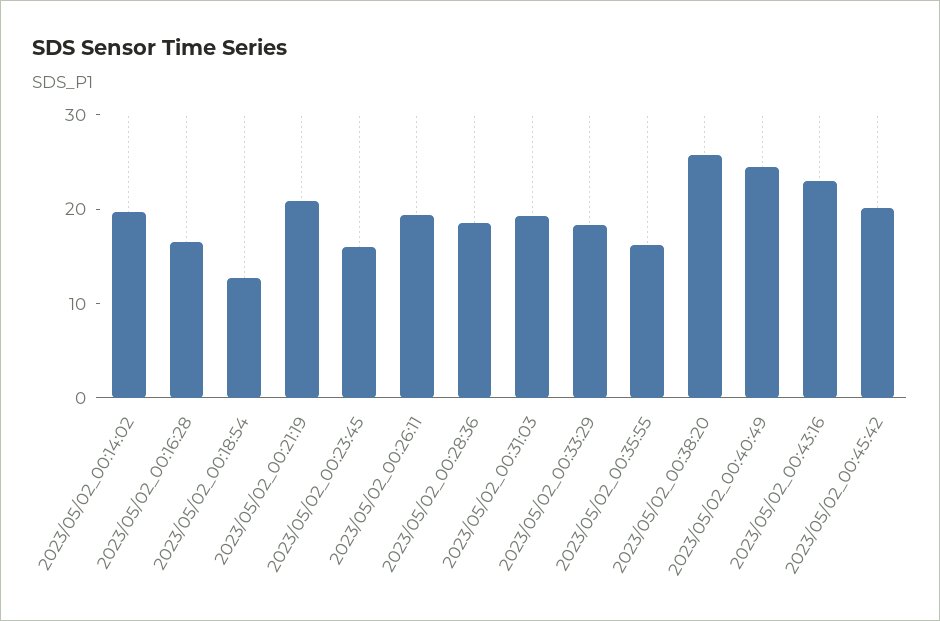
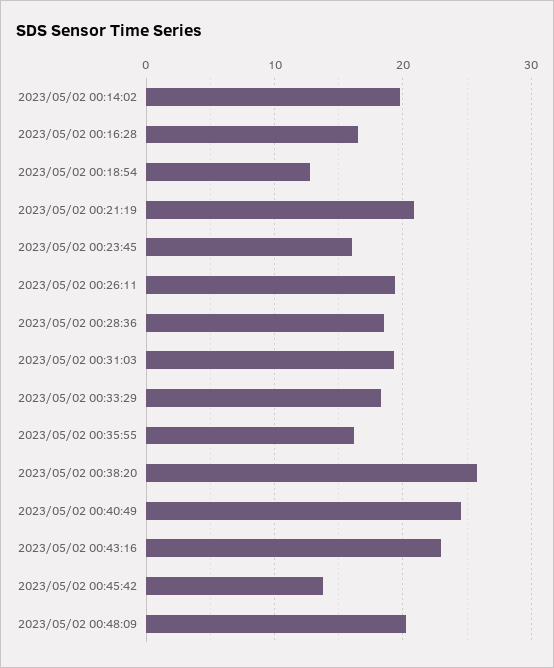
2023/05/02_00:45:42: 20 -> 14
2023/05/02 00:48:09: none -> 20

